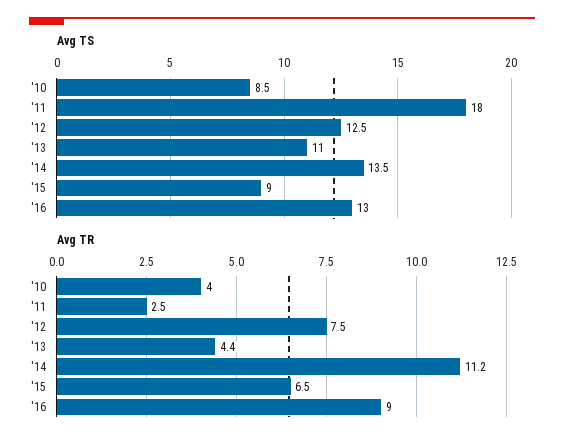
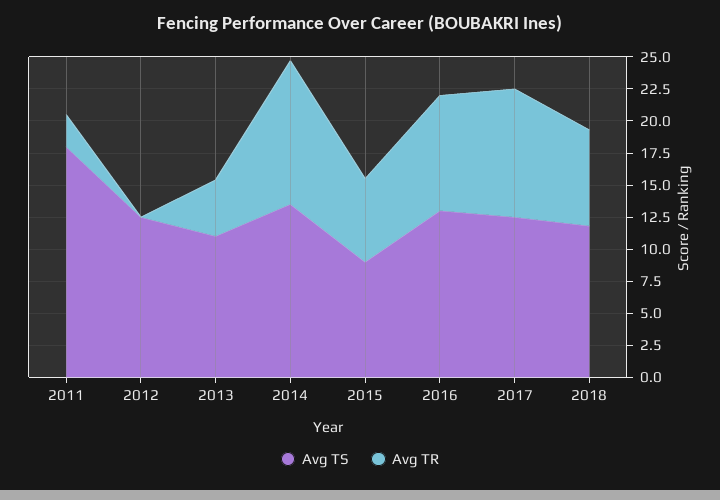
Avg TS, '10: 8.5 -> none
Avg TR, '10: 4 -> none
Avg TR, '12: 7.5 -> 0
Avg TS, 2017: none -> 12.5
Avg TR, 2017: none -> 10
Avg TS, 2018: none -> 12.5
Avg TR, 2018: none -> 7.5

